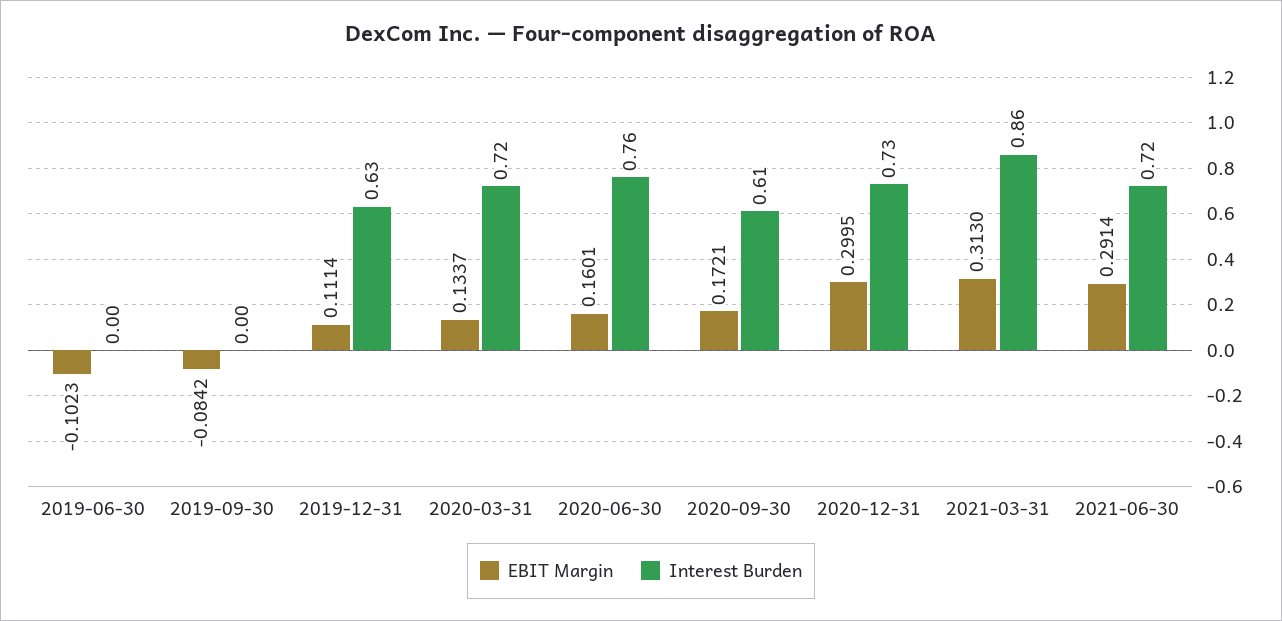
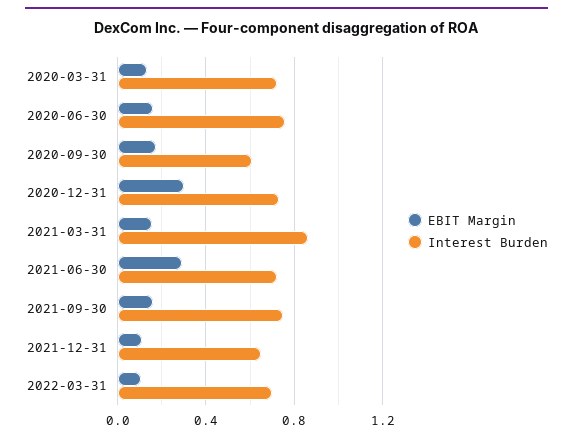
EBIT Margin, 2019-06-30: -0.1023 -> none
Interest Burden, 2019-06-30: 0 -> none
EBIT Margin, 2019-09-30: -0.0842 -> none
Interest Burden, 2019-09-30: 0 -> none
EBIT Margin, 2019-12-31: 0.1114 -> none
Interest Burden, 2019-12-31: 0.63 -> none
EBIT Margin, 2021-03-31: 0.313 -> 0.15
EBIT Margin, 2021-09-30: none -> 0.15
Interest Burden, 2021-09-30: none -> 0.75
EBIT Margin, 2021-12-31: none -> 0.1
Interest Burden, 2021-12-31: none -> 0.65
EBIT Margin, 2022-03-31: none -> 0.1
Interest Burden, 2022-03-31: none -> 0.7

